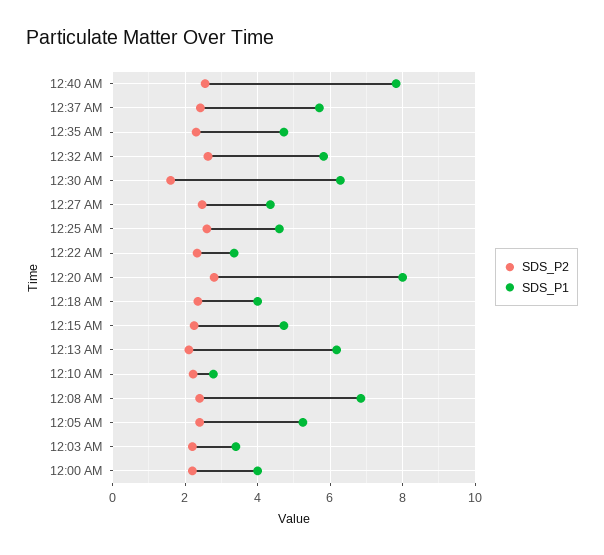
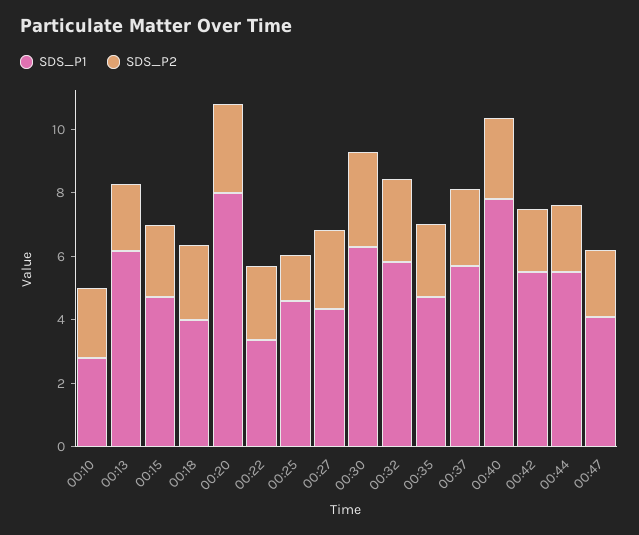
SDS_P2, 12:30 AM: 1.6 -> 3
SDS_P2, 12:25 AM: 2.6 -> 1.5
SDS_P2, 12:08 AM: 2.4 -> none
SDS_P1, 12:08 AM: 6.8 -> none
SDS_P2, 12:05 AM: 2.4 -> none
SDS_P1, 12:05 AM: 5.2 -> none
SDS_P2, 12:03 AM: 2.2 -> none
SDS_P1, 12:03 AM: 3.4 -> none
SDS_P2, 12:00 AM: 2.2 -> none
SDS_P1, 12:00 AM: 4 -> none
SDS_P1, 00:42: none -> 5.5
SDS_P2, 00:42: none -> 2
SDS_P1, 00:44: none -> 5.5
SDS_P2, 00:44: none -> 2
SDS_P1, 00:47: none -> 4
SDS_P2, 00:47: none -> 2

